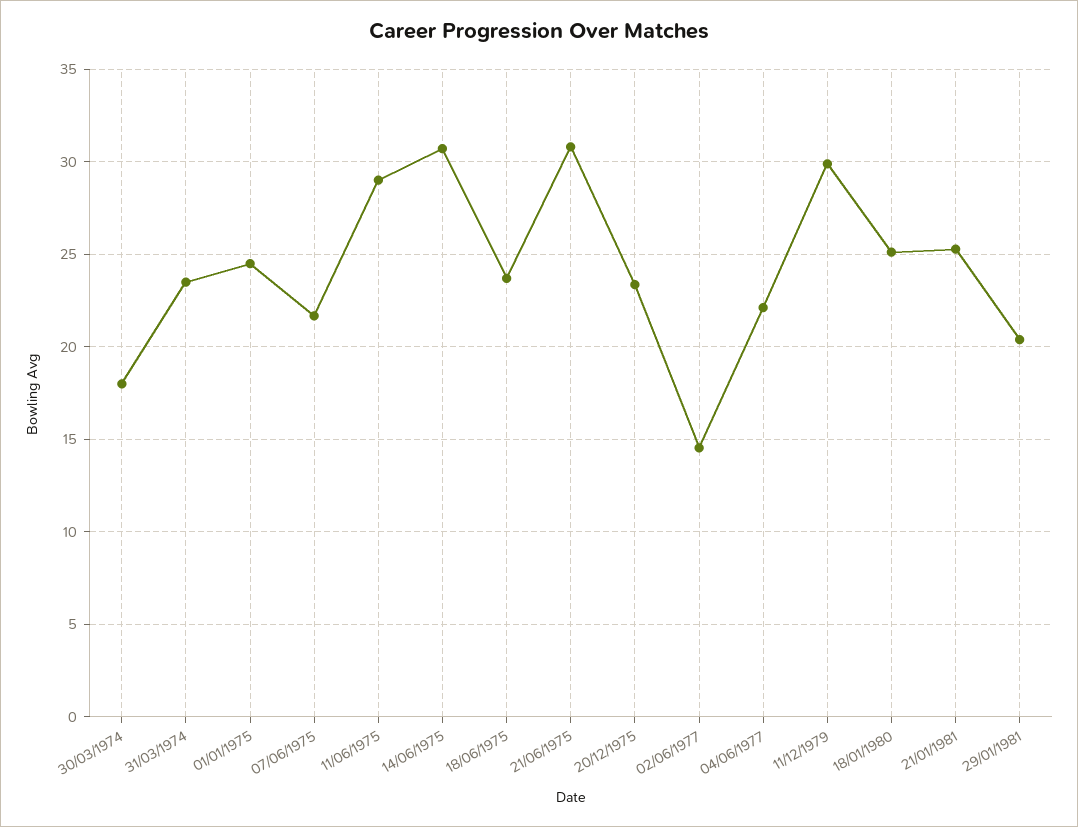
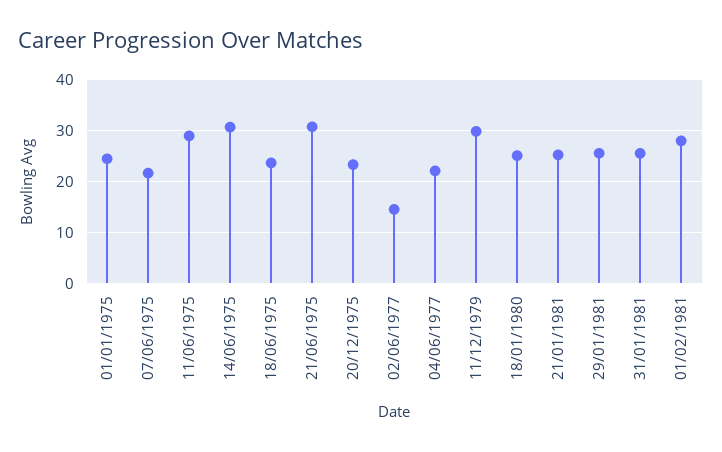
30/03/1974: 18 -> none
31/03/1974: 23.5 -> none
29/01/1981: 20.5 -> 26
31/01/1981: none -> 26
01/02/1981: none -> 28

